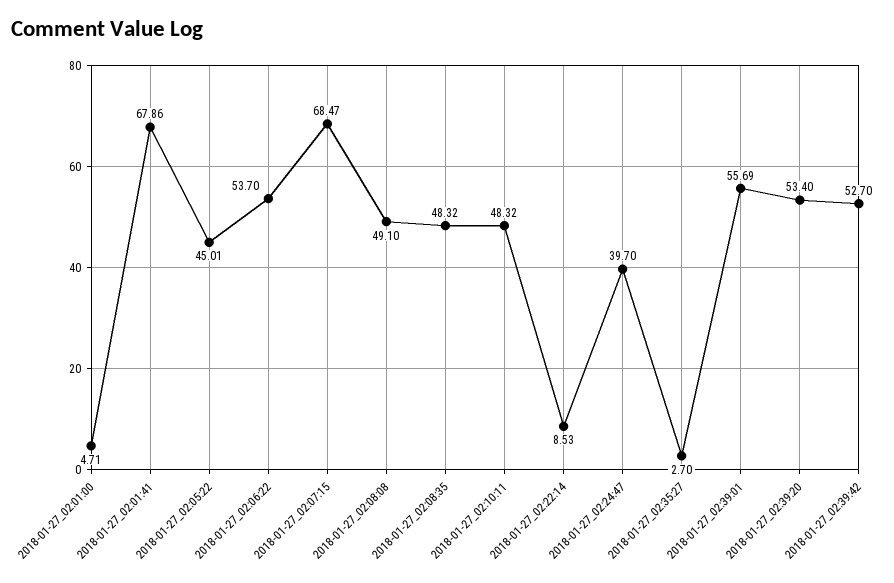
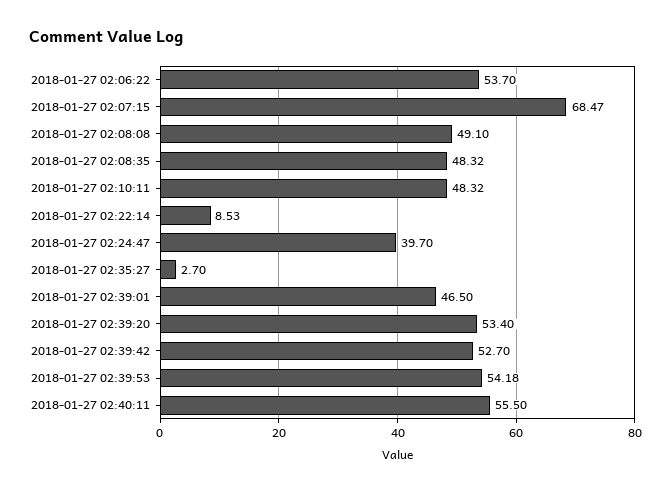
2018-01-27_02:01:00: 4.71 -> none
2018-01-27_02:01:41: 67.86 -> none
2018-01-27_02:05:22: 45.01 -> none
2018-01-27_02:39:01: 55.69 -> 46.5
2018-01-27 02:39:53: none -> 54.18
2018-01-27 02:40:11: none -> 55.5

